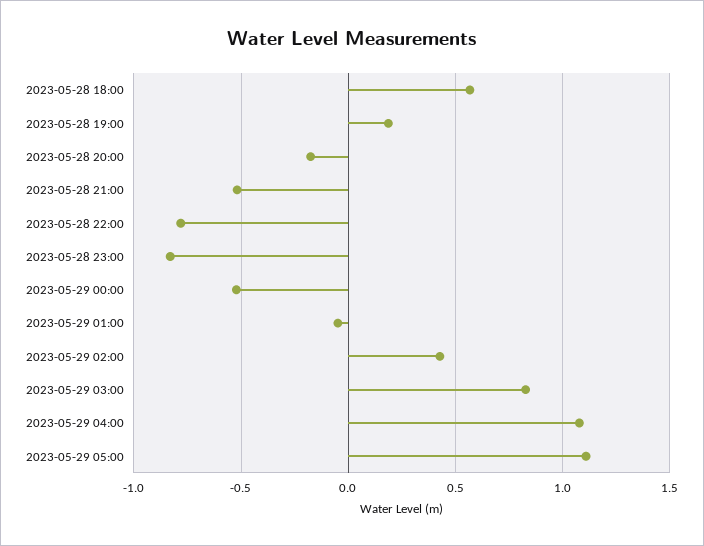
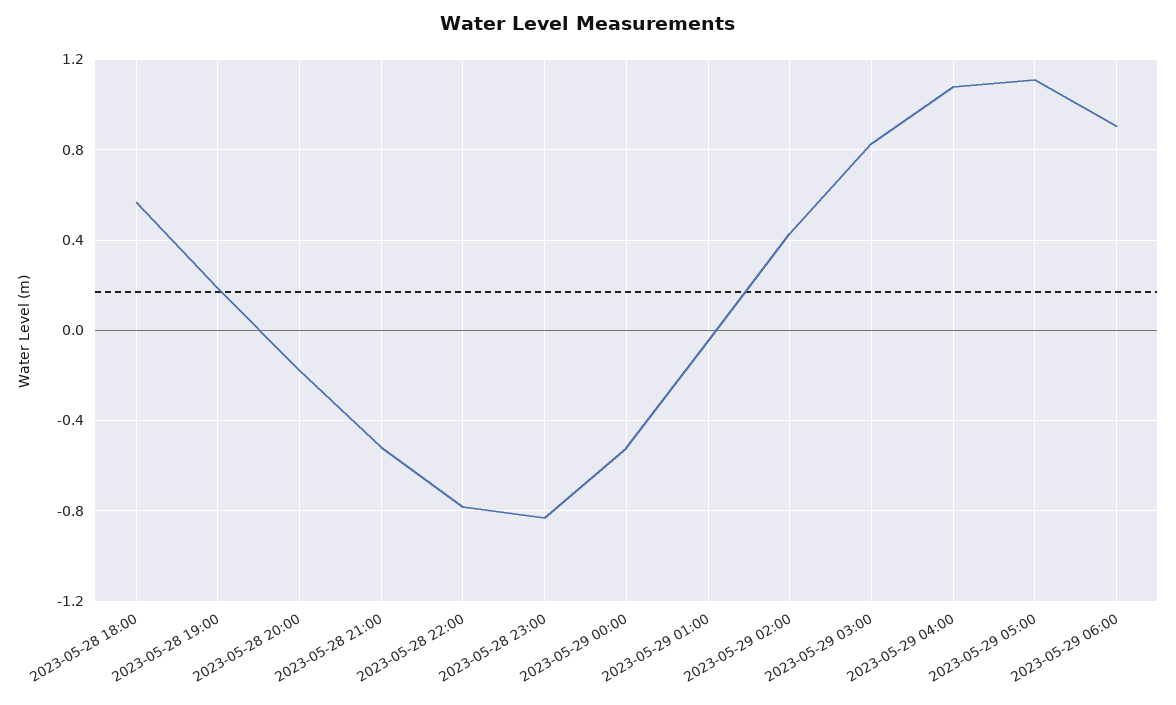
2023-05-29 06:00: none -> 0.9

